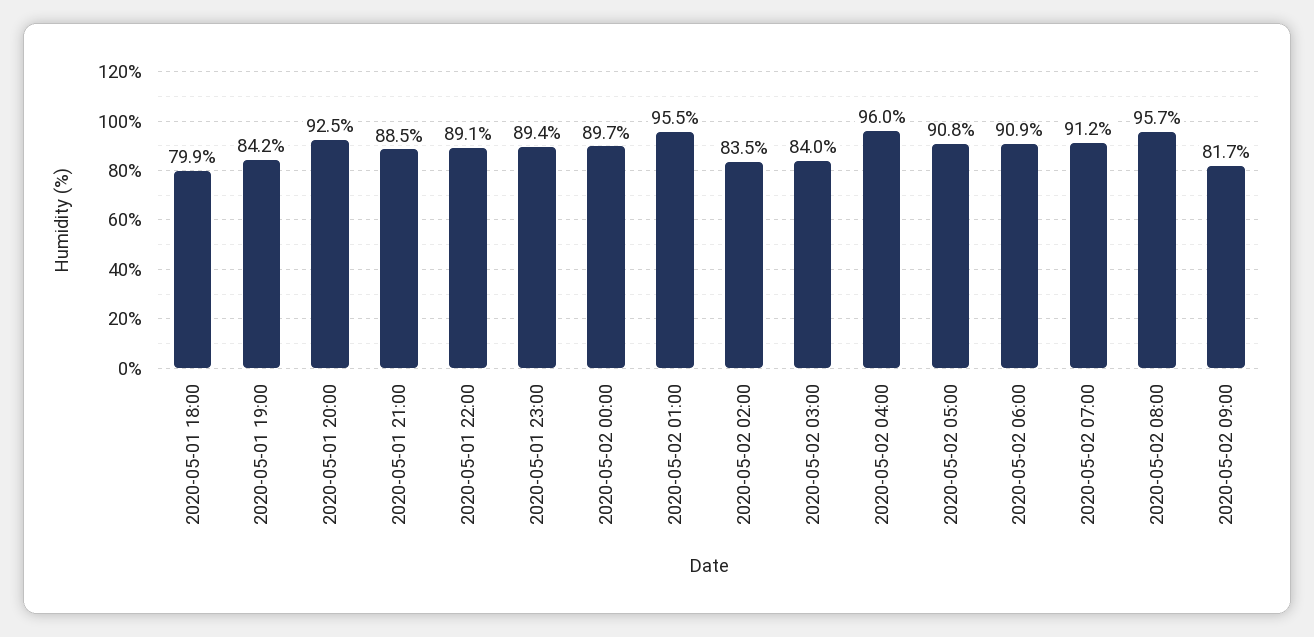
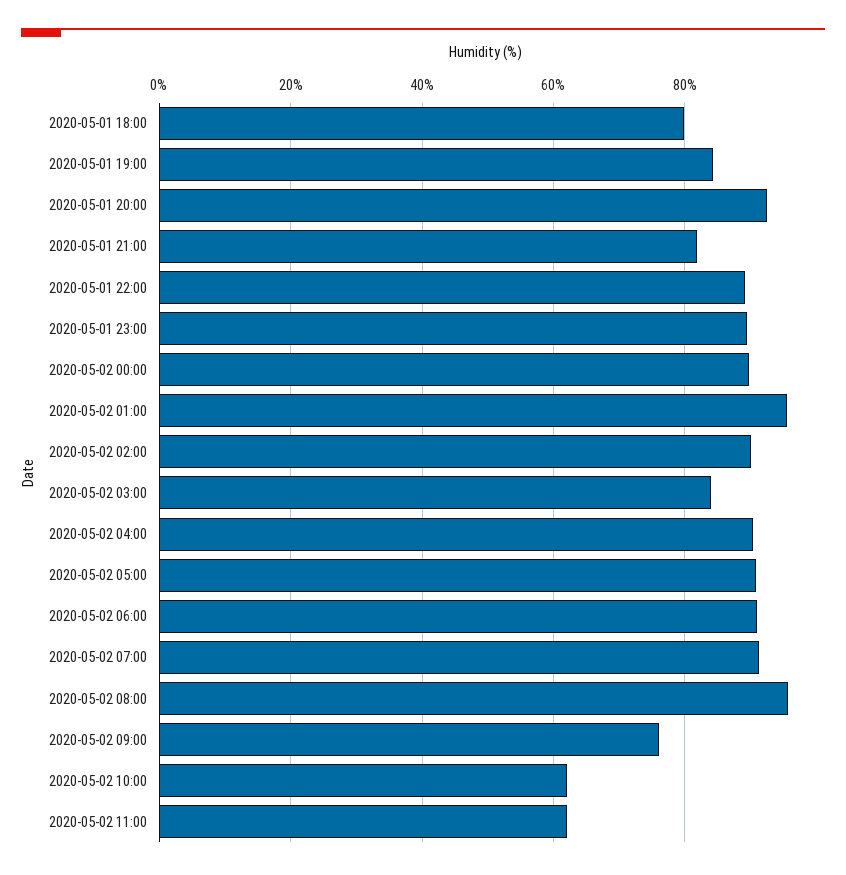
2020-05-01 21:00: 88.5 -> 82
2020-05-02 02:00: 83.5 -> 90
2020-05-02 04:00: 96 -> 90
2020-05-02 09:00: 81.7 -> 76
2020-05-02 10:00: none -> 62
2020-05-02 11:00: none -> 62

